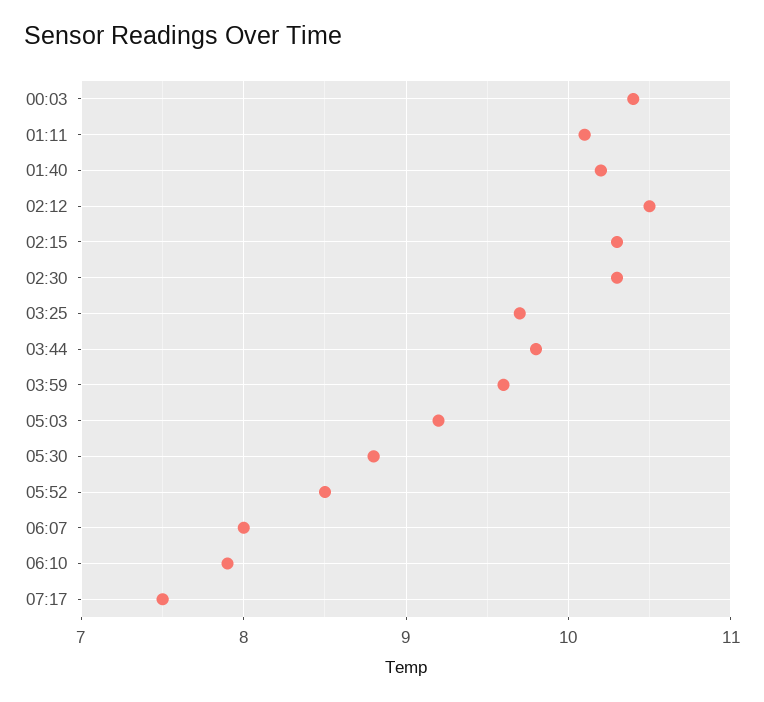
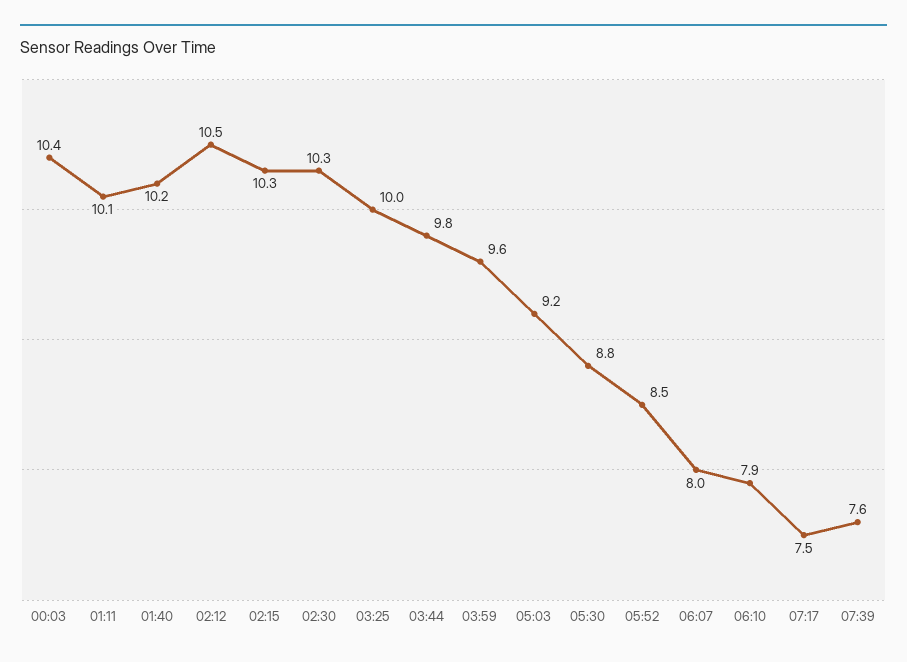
03:25: 9.7 -> 10
07:39: none -> 7.6

